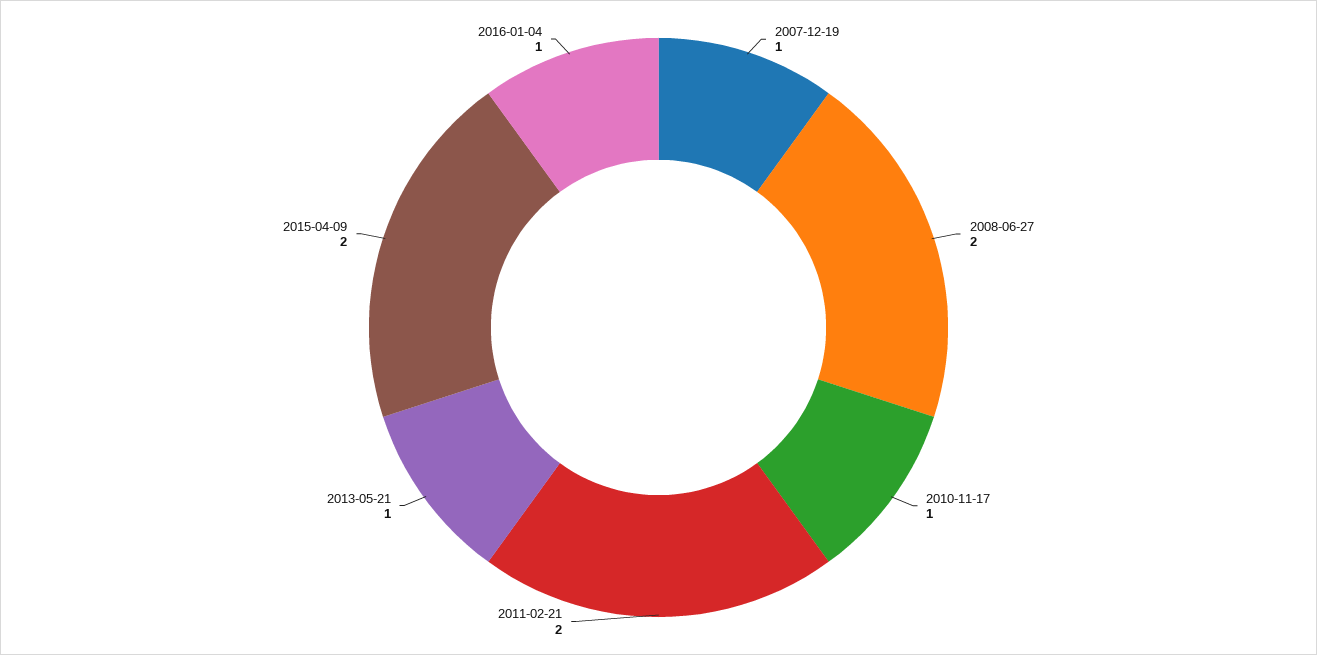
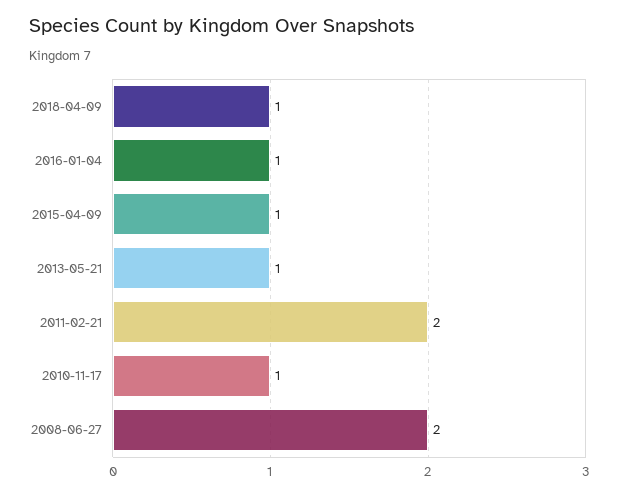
2007-12-19: 1 -> none
2015-04-09: 2 -> 1
2018-04-09: none -> 1

